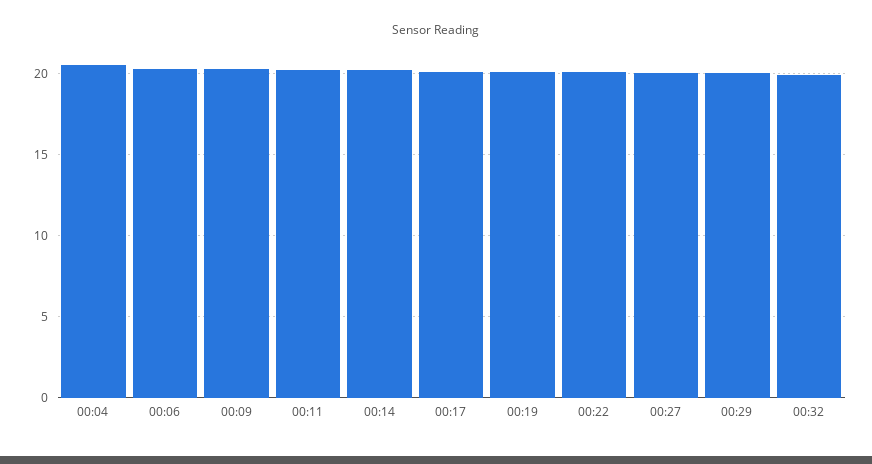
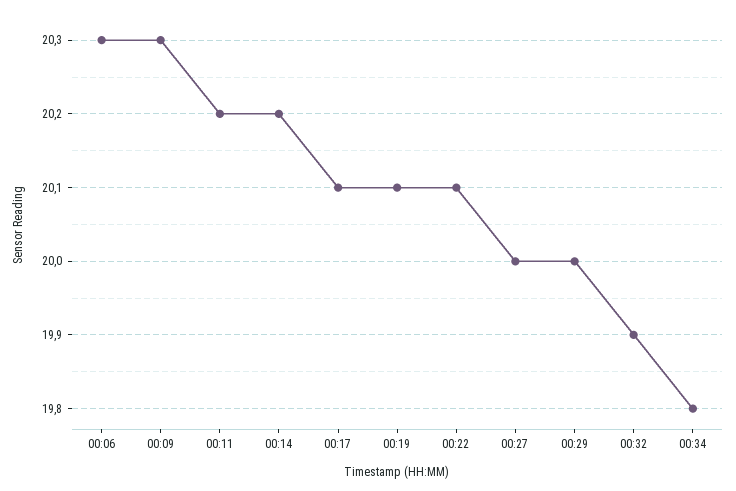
00:04: 20.5 -> none
00:34: none -> 19.8

